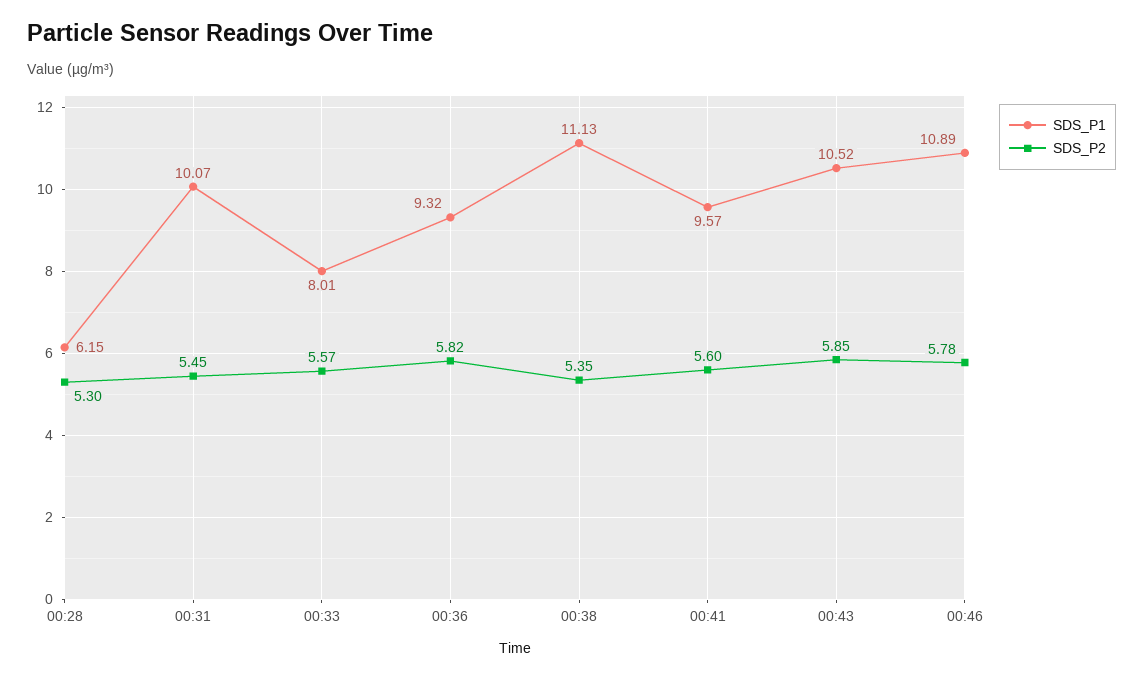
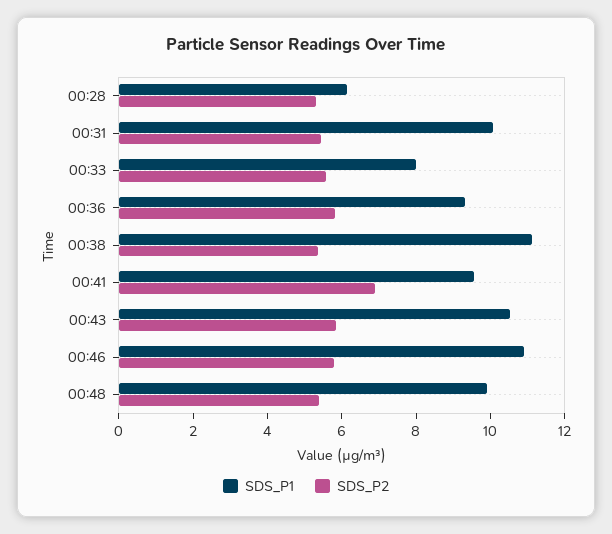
SDS_P2, 00:41: 5.6 -> 7
SDS_P1, 00:48: none -> 10
SDS_P2, 00:48: none -> 5.5

